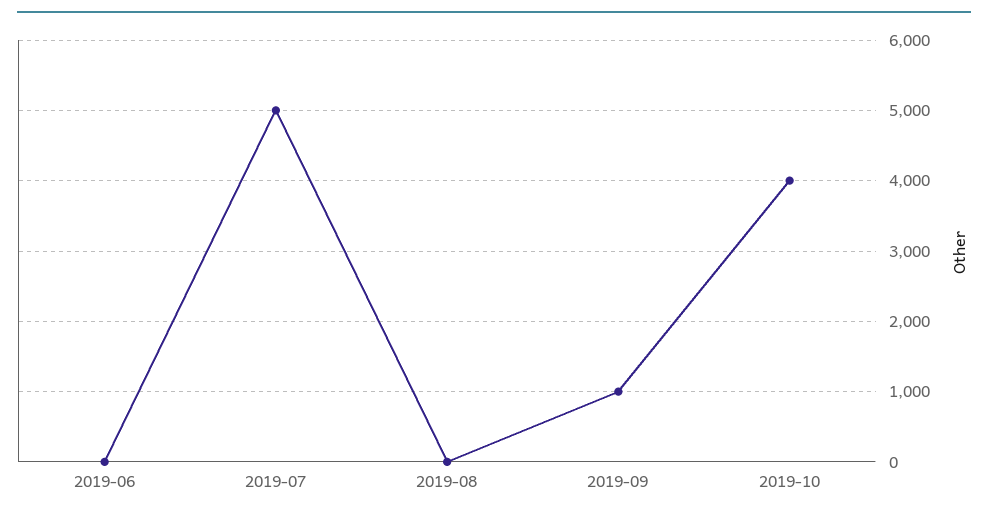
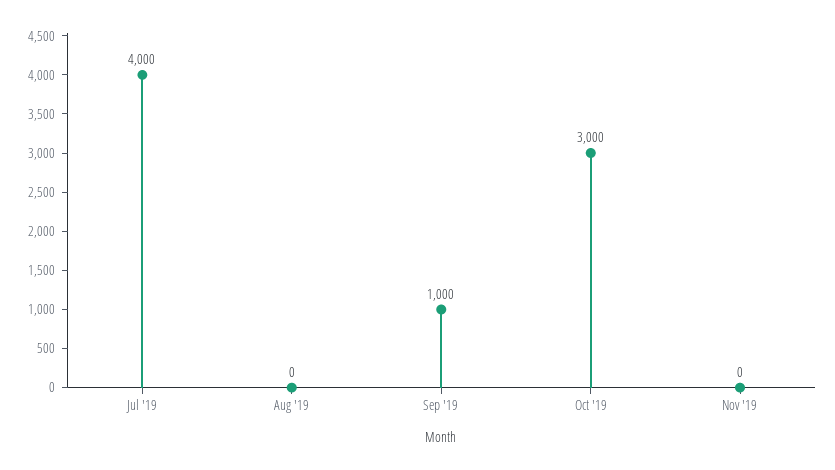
2019-06: 0 -> none
2019-07: 5000 -> 4000
2019-10: 4000 -> 3000
Nov '19: none -> 0

